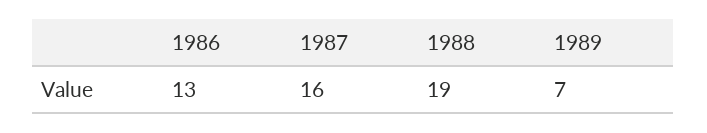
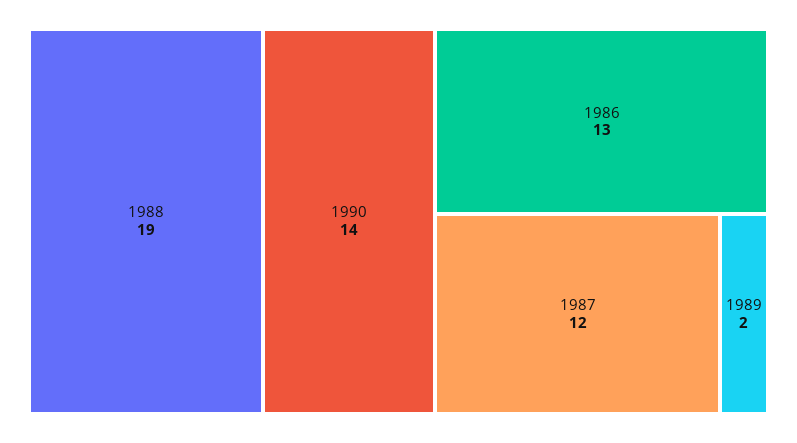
1987: 16 -> 12
1989: 7 -> 2
1990: none -> 14

